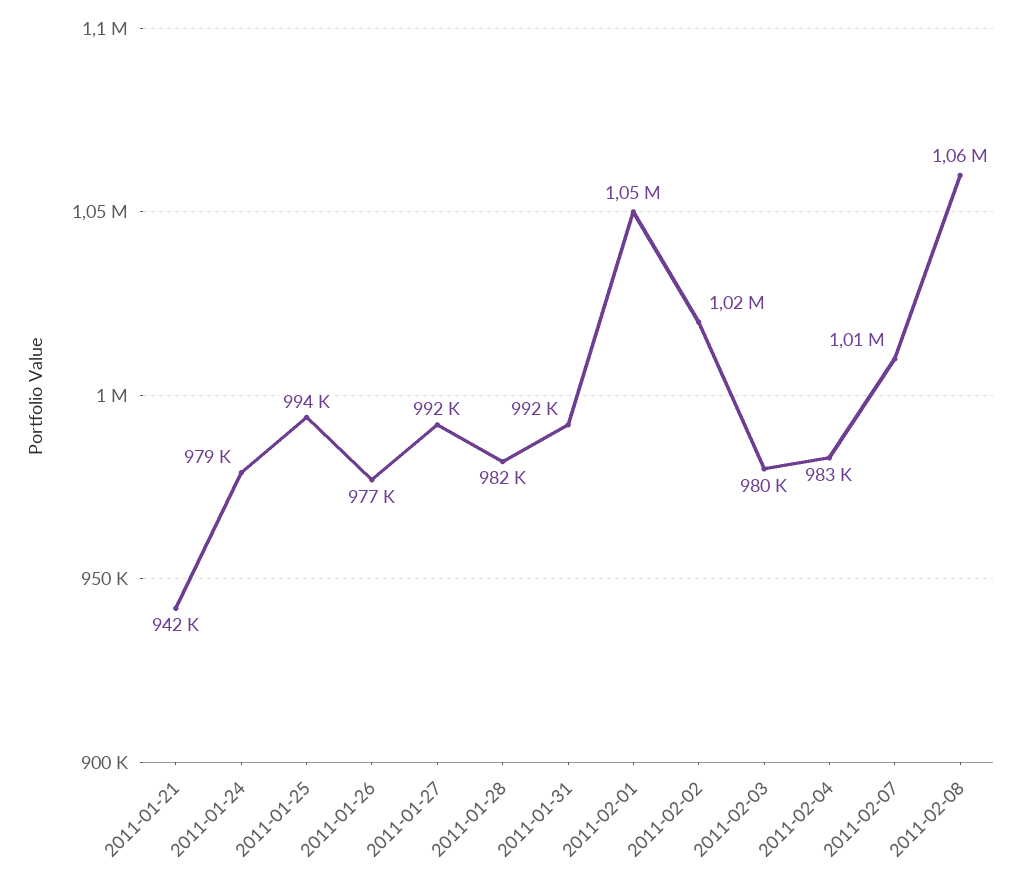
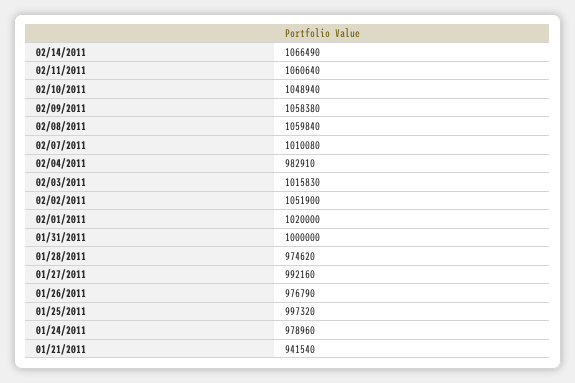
2011-01-25: 994000 -> 997320
2011-01-28: 982000 -> 974620
2011-01-31: 992000 -> 1000000
2011-02-01: 1050000 -> 1020000
2011-02-02: 1020000 -> 1051900
2011-02-03: 980000 -> 1015830
02/14/2011: none -> 1066490
02/11/2011: none -> 1060640
02/10/2011: none -> 1048940
02/09/2011: none -> 1058380

